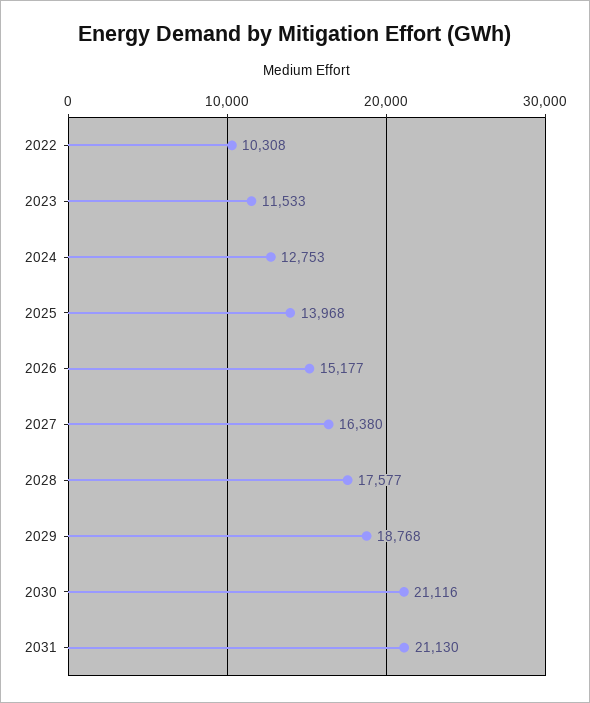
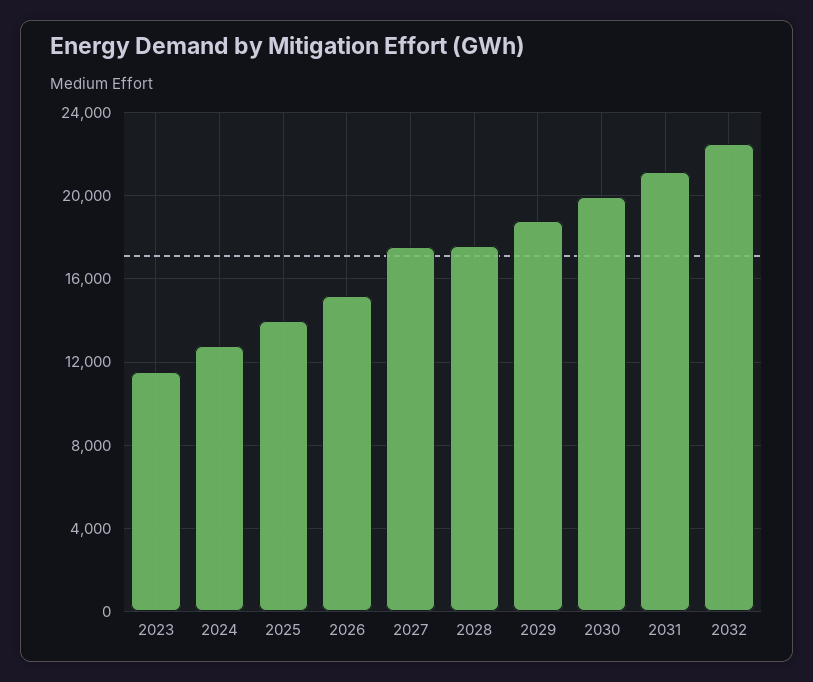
2022: 10308 -> none
2027: 16380 -> 17500
2030: 21116 -> 20000
2032: none -> 22500

